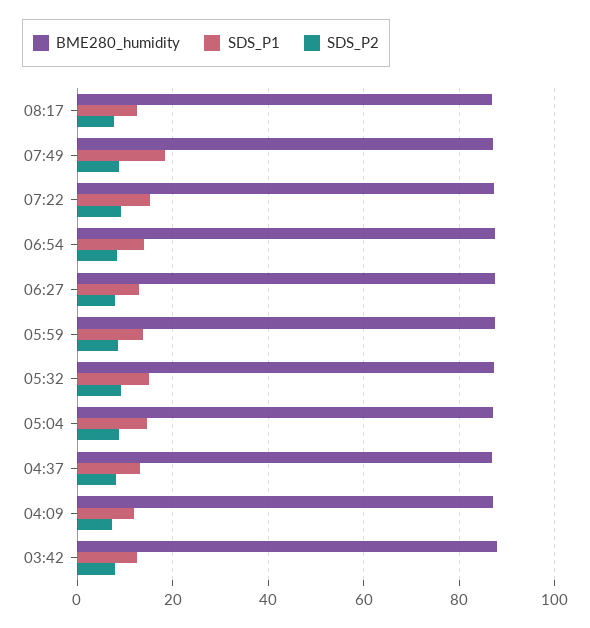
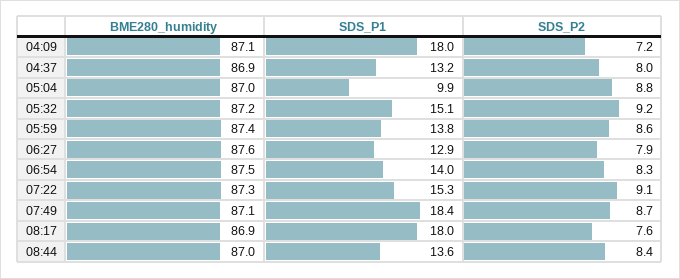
SDS_P1, 08:17: 12 -> 18
SDS_P1, 05:04: 14 -> 9.9
SDS_P1, 04:09: 12 -> 18
BME280_humidity, 03:42: 88 -> none
SDS_P1, 03:42: 12 -> none
SDS_P2, 03:42: 8 -> none
BME280_humidity, 08:44: none -> 87
SDS_P1, 08:44: none -> 13.6
SDS_P2, 08:44: none -> 8.4

